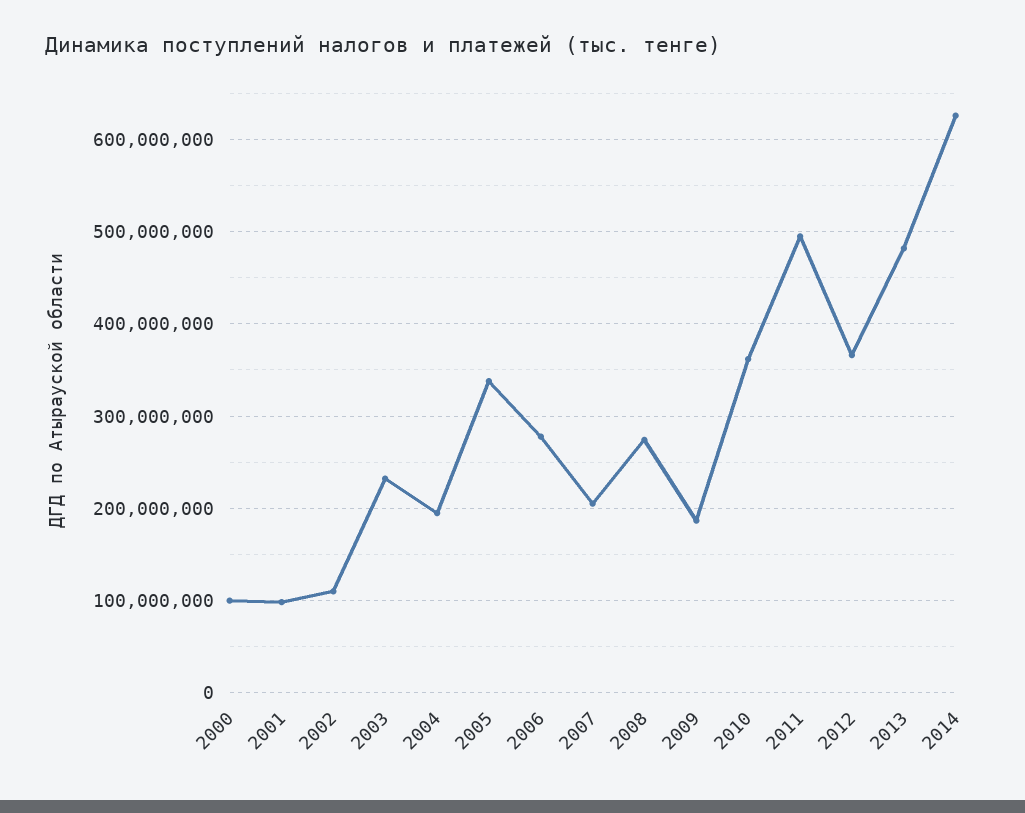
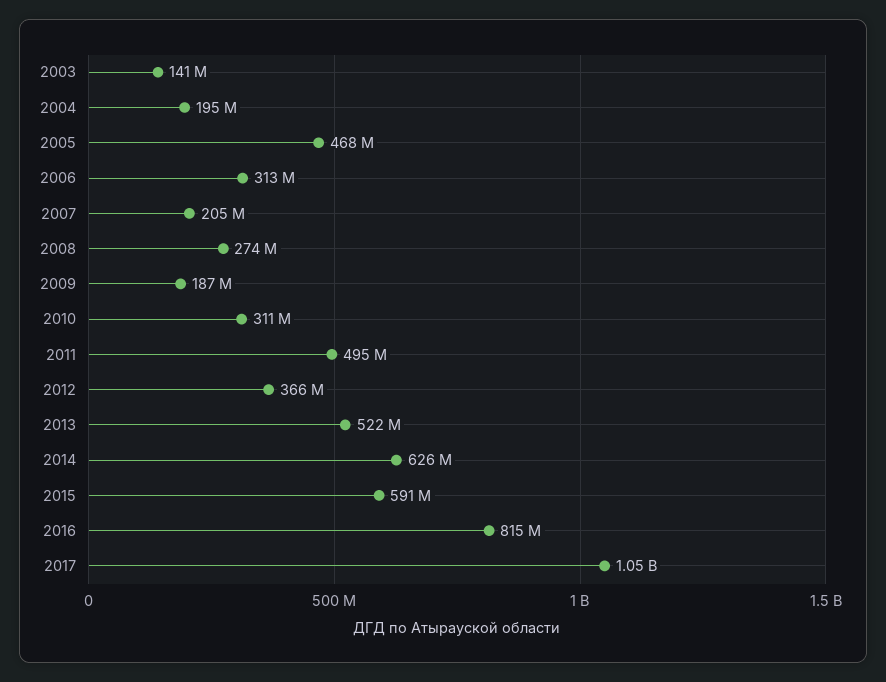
2000: 100000000 -> none
2001: 100000000 -> none
2002: 110000000 -> none
2003: 230000000 -> 141000000
2005: 340000000 -> 468000000
2006: 280000000 -> 313000000
2010: 360000000 -> 311000000
2013: 480000000 -> 522000000
2015: none -> 591000000
2016: none -> 815000000
2017: none -> 1050000000

